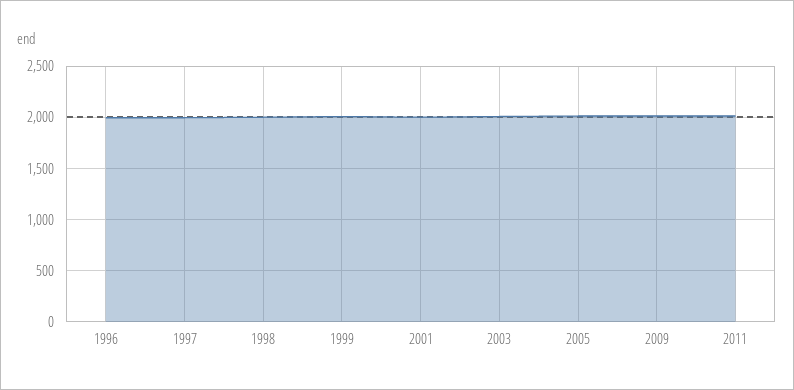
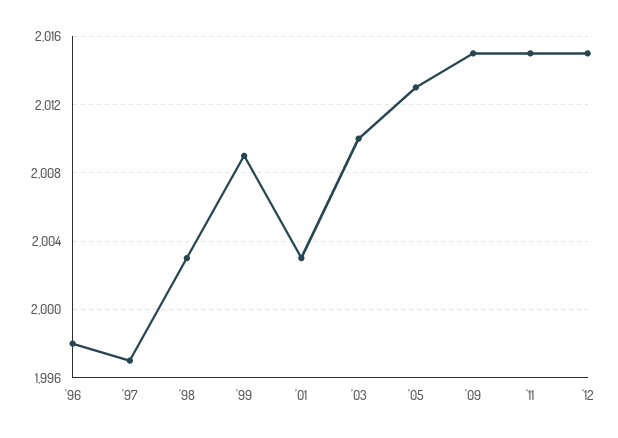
'12: none -> 2015

